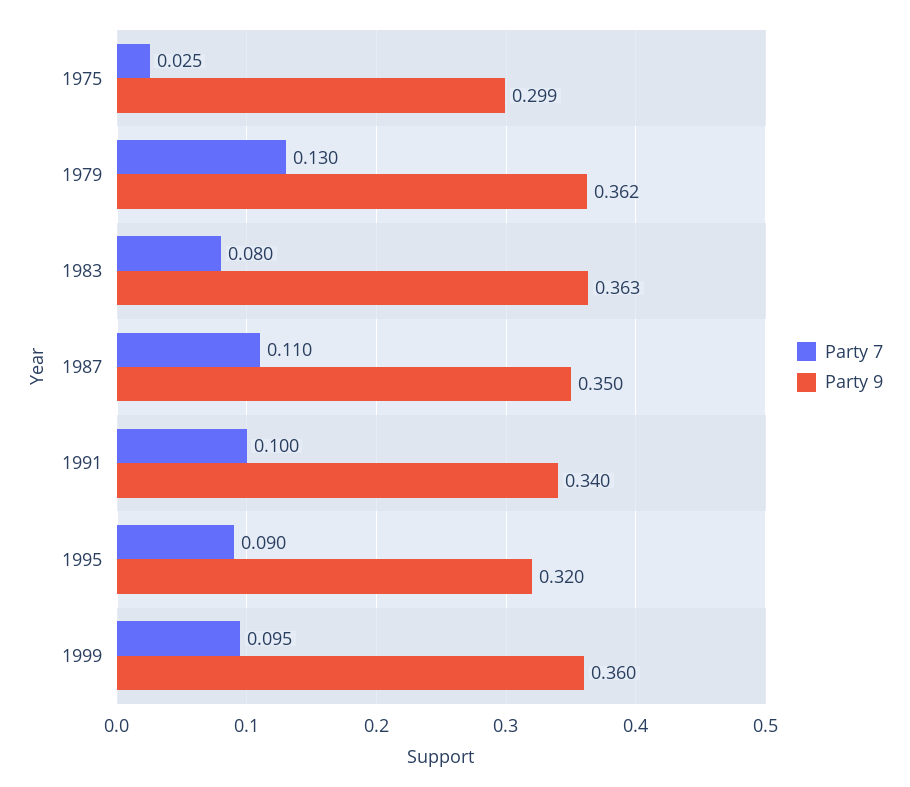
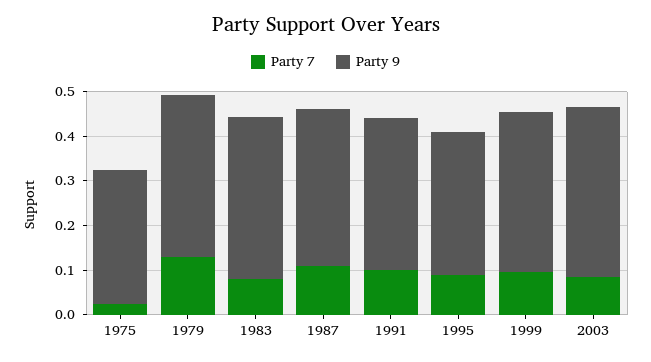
Party 7, 2003: none -> 0.08
Party 9, 2003: none -> 0.38

